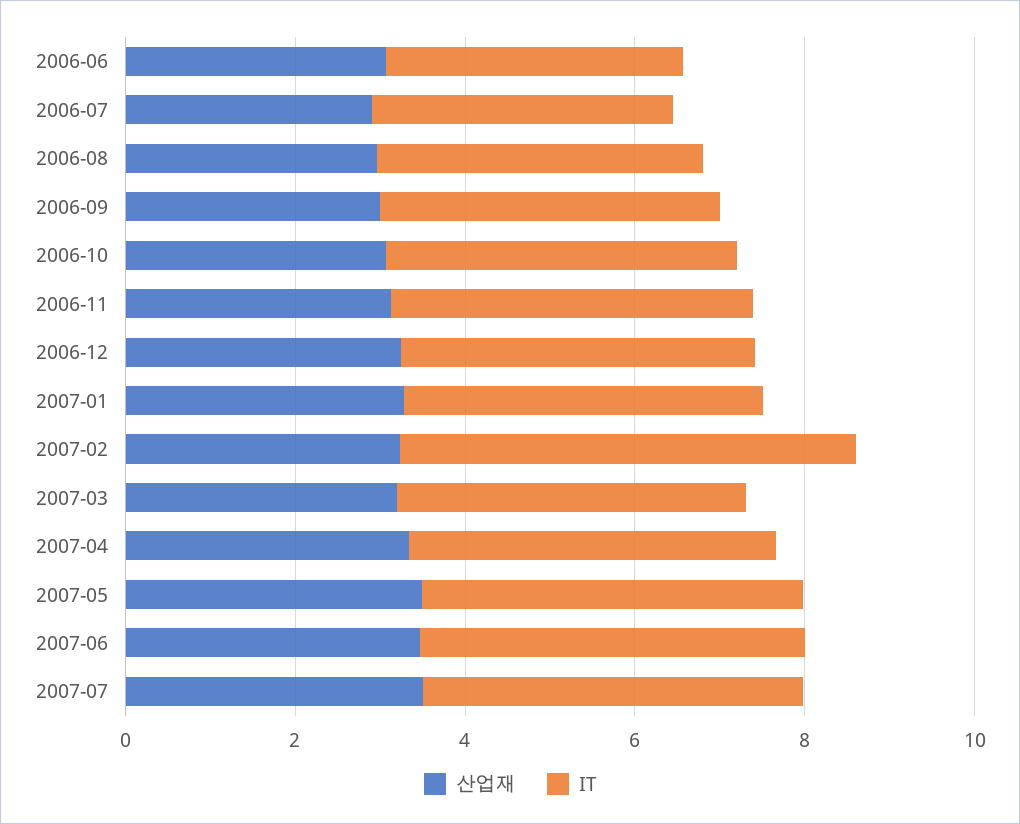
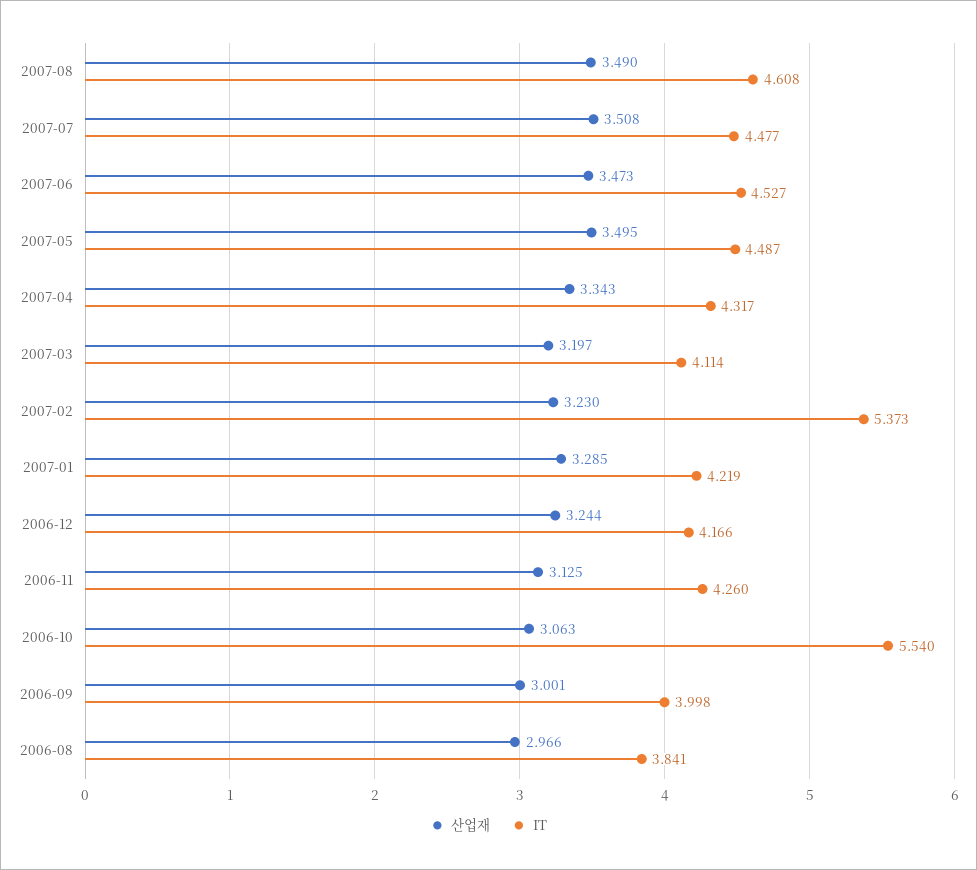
산업재, 2006-06: 3 -> none
IT, 2006-06: 3.5 -> none
산업재, 2006-07: 3 -> none
IT, 2006-07: 3.5 -> none
IT, 2006-10: 4 -> 5.54
산업재, 2007-08: none -> 3.49
IT, 2007-08: none -> 4.608

